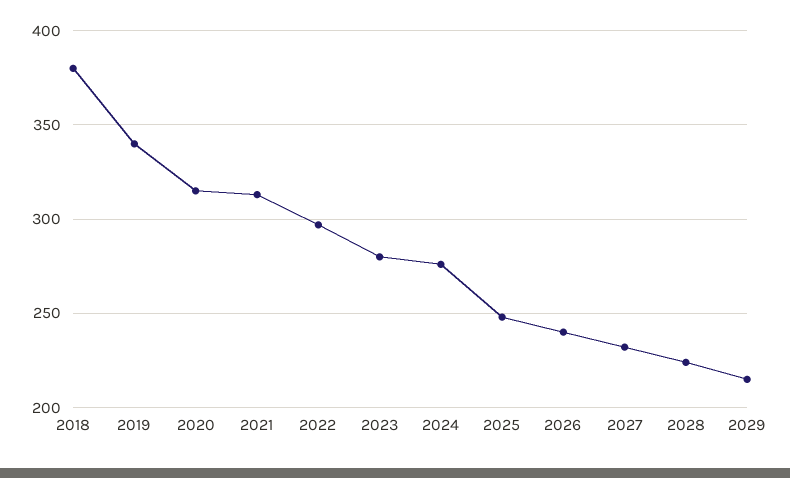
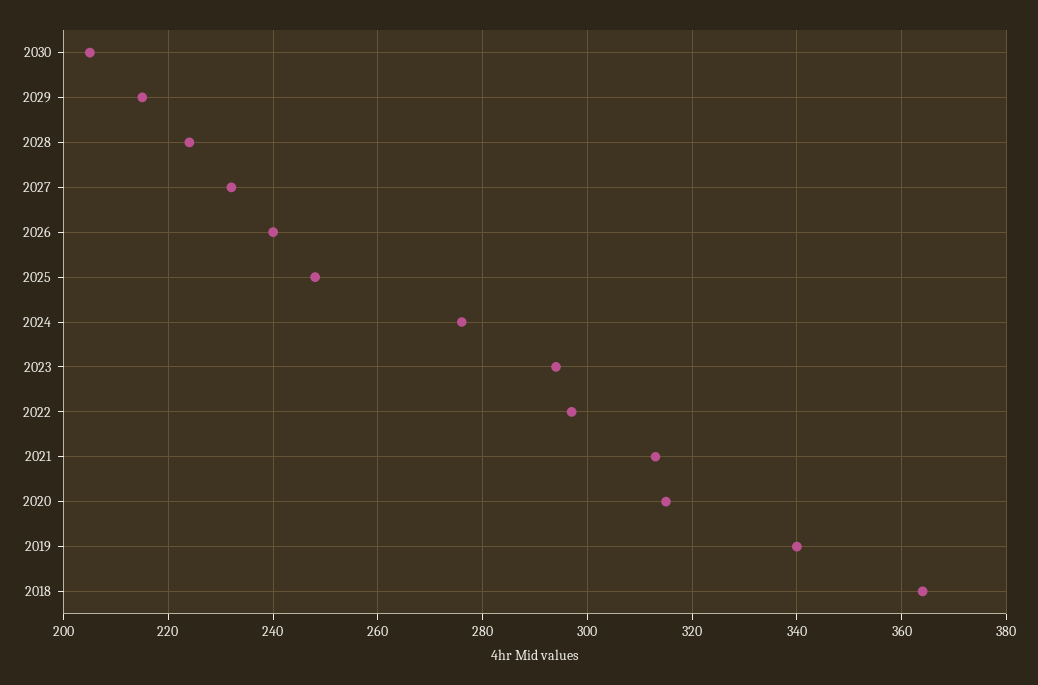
2018: 380 -> 365
2023: 280 -> 295
2030: none -> 205

